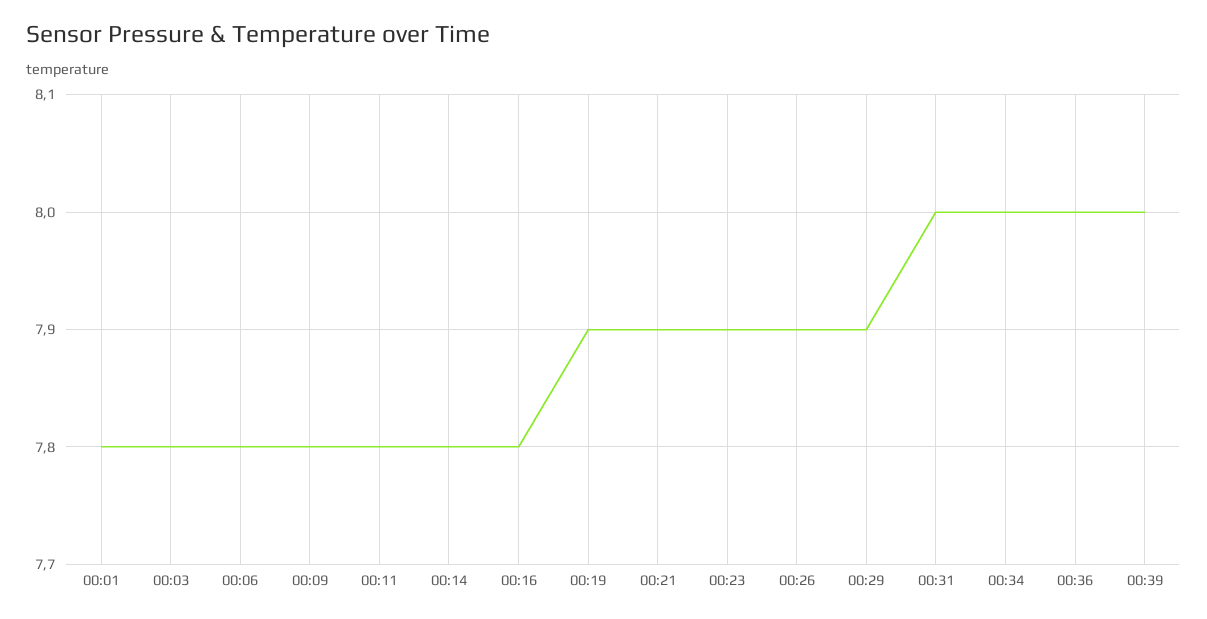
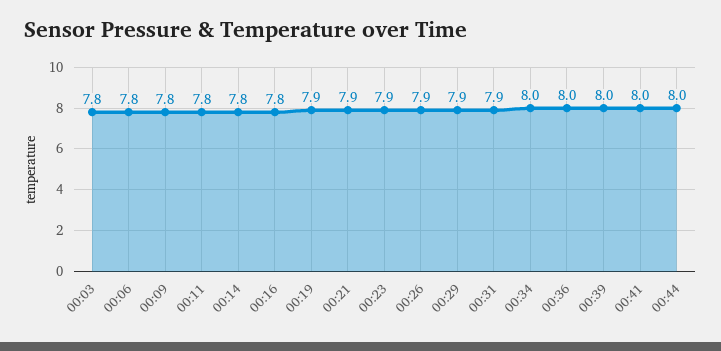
00:01: 7.8 -> none
00:31: 8 -> 7.9
00:41: none -> 8
00:44: none -> 8

